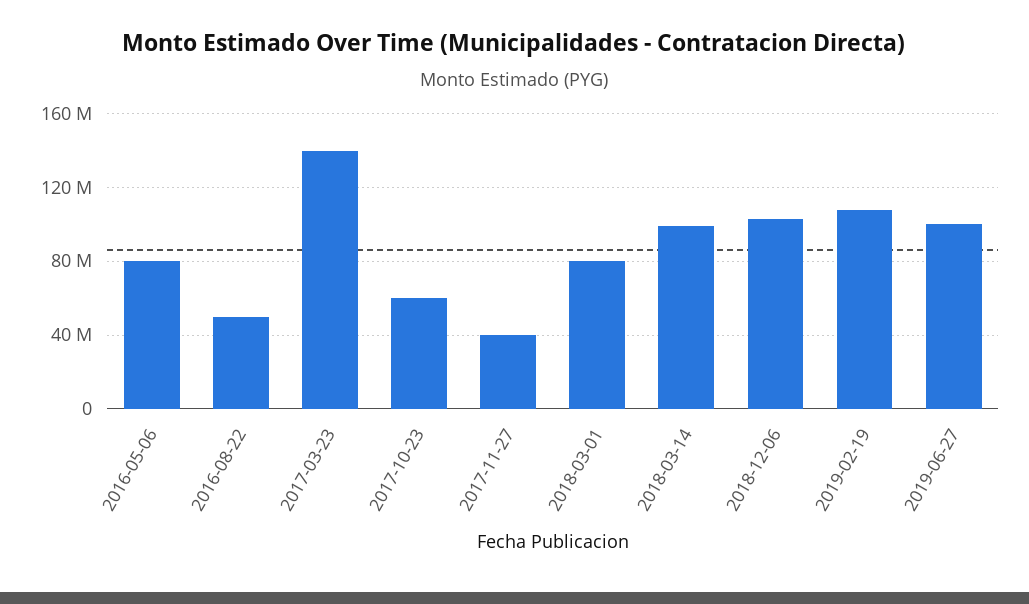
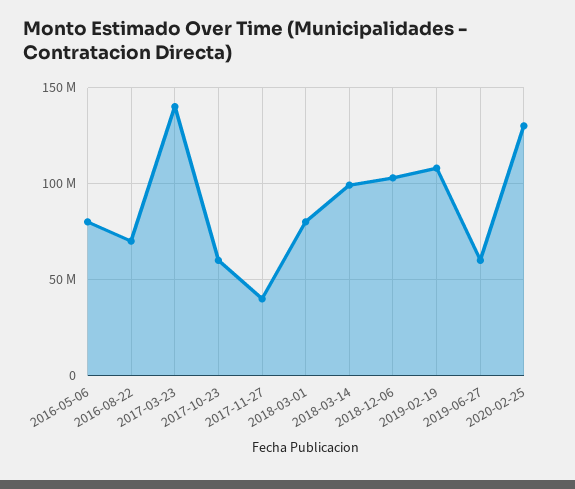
2016-08-22: 50000000 -> 70000000
2019-06-27: 100000000 -> 60000000
2020-02-25: none -> 130000000

